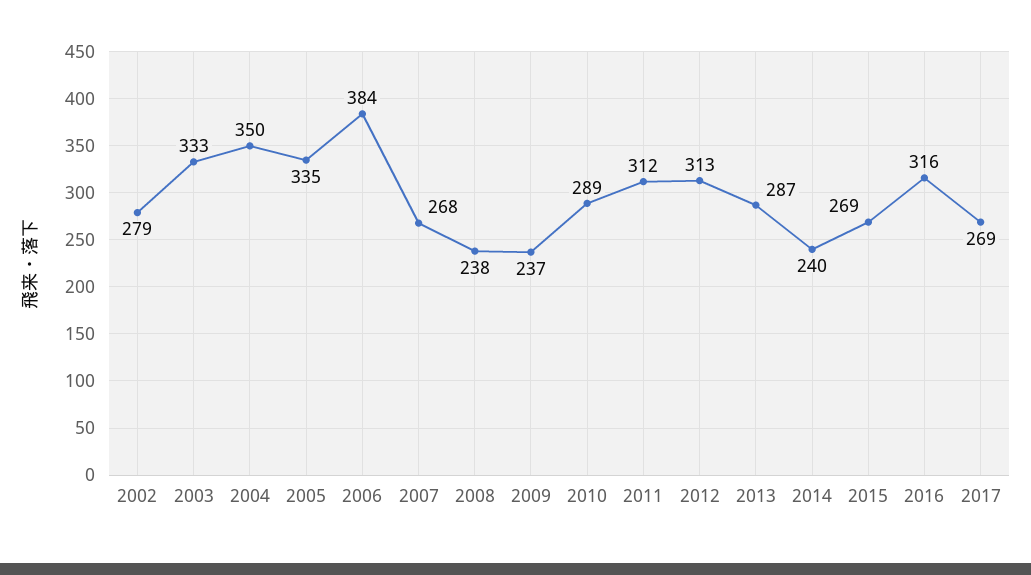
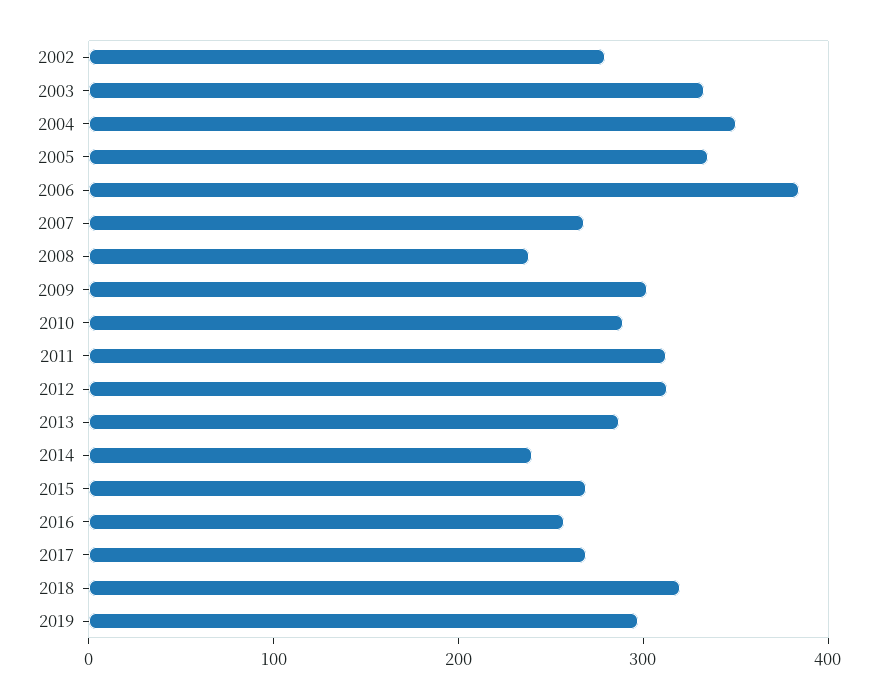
2009: 237 -> 300
2016: 316 -> 260
2018: none -> 320
2019: none -> 300

